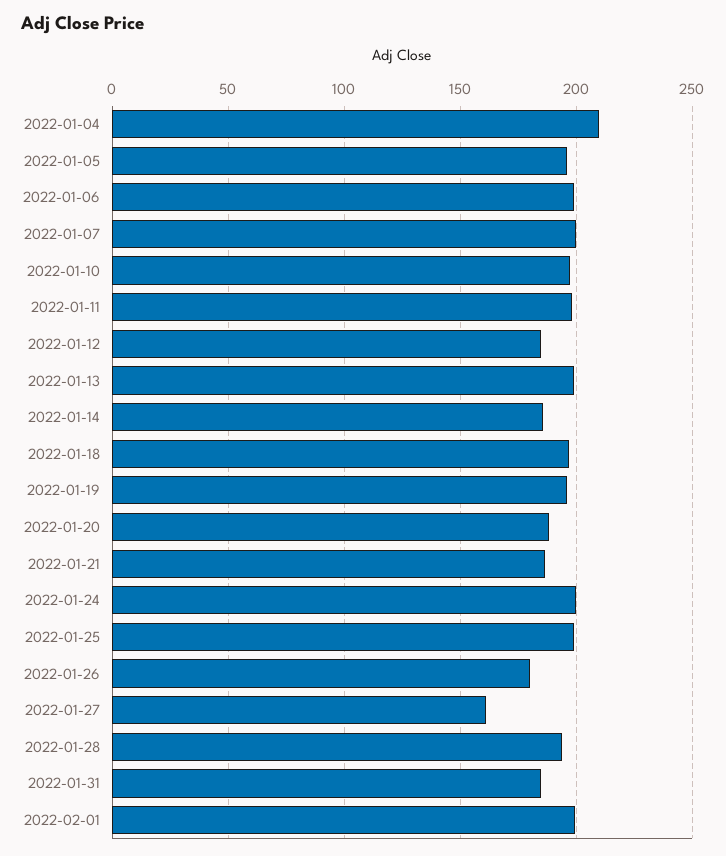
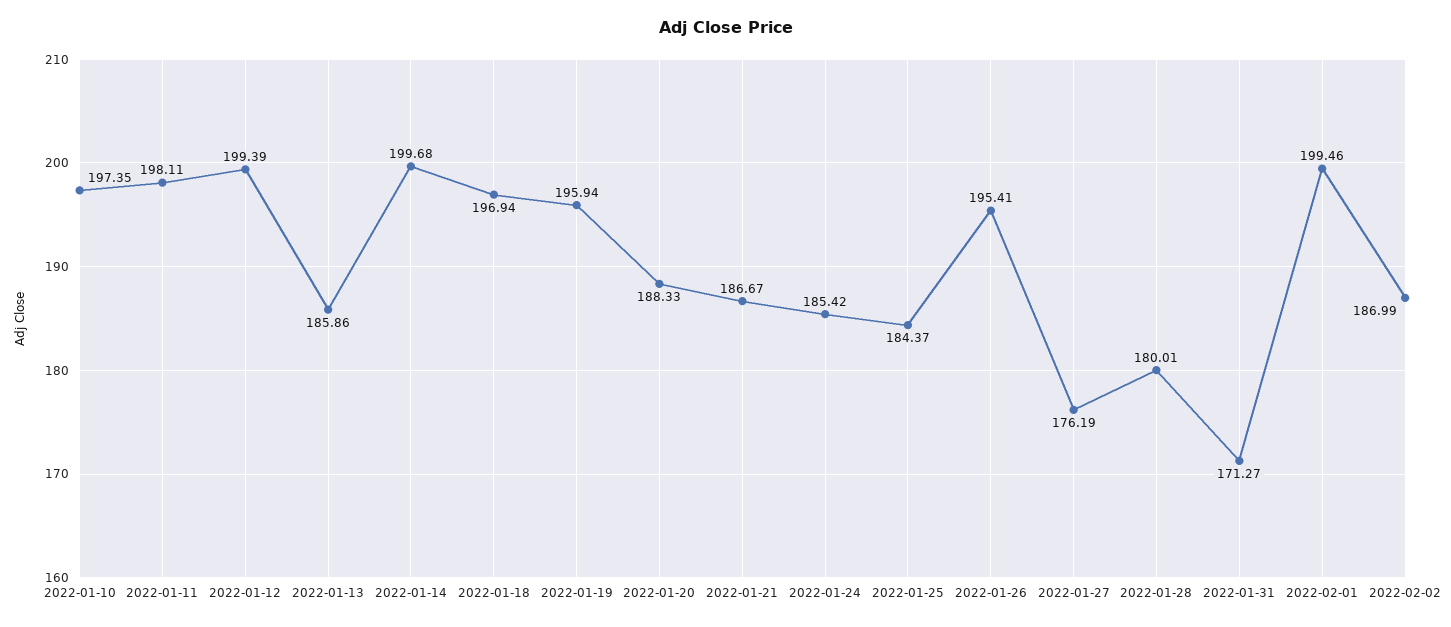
2022-01-04: 210 -> none
2022-01-05: 195 -> none
2022-01-06: 200 -> none
2022-01-07: 200 -> none
2022-01-12: 185 -> 199.39
2022-01-13: 200 -> 185.86
2022-01-14: 185 -> 199.68
2022-01-24: 200 -> 185.42
2022-01-25: 200 -> 184.37
2022-01-26: 180 -> 195.41
2022-01-27: 160 -> 176.19
2022-01-28: 195 -> 180.01
2022-01-31: 185 -> 171.27
2022-02-02: none -> 186.99

